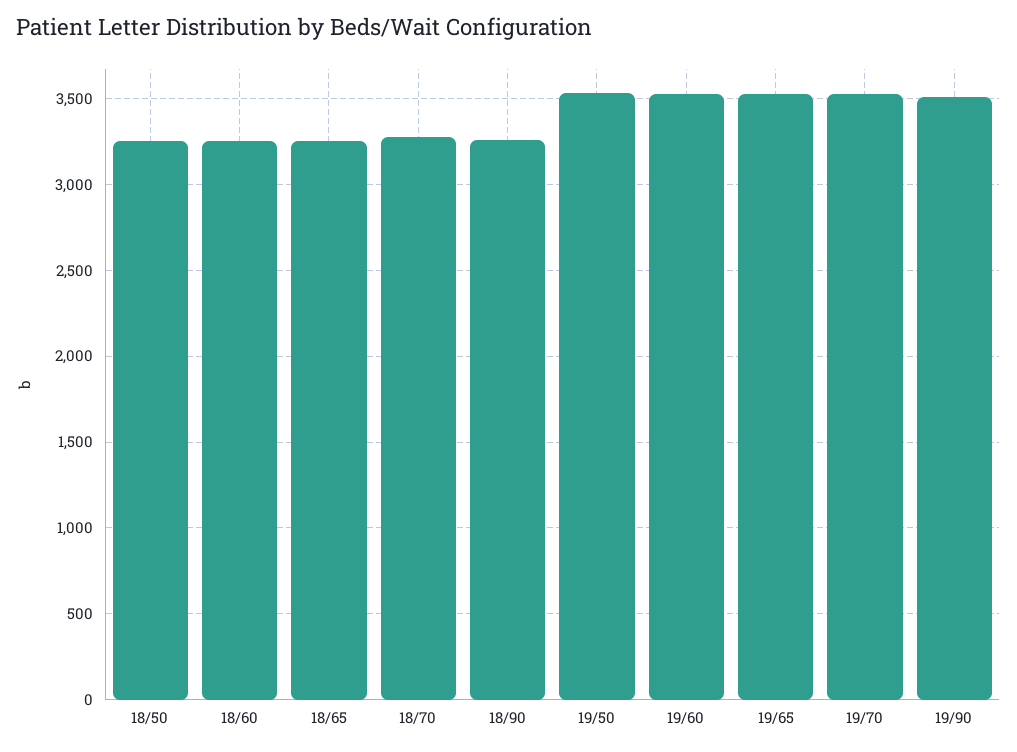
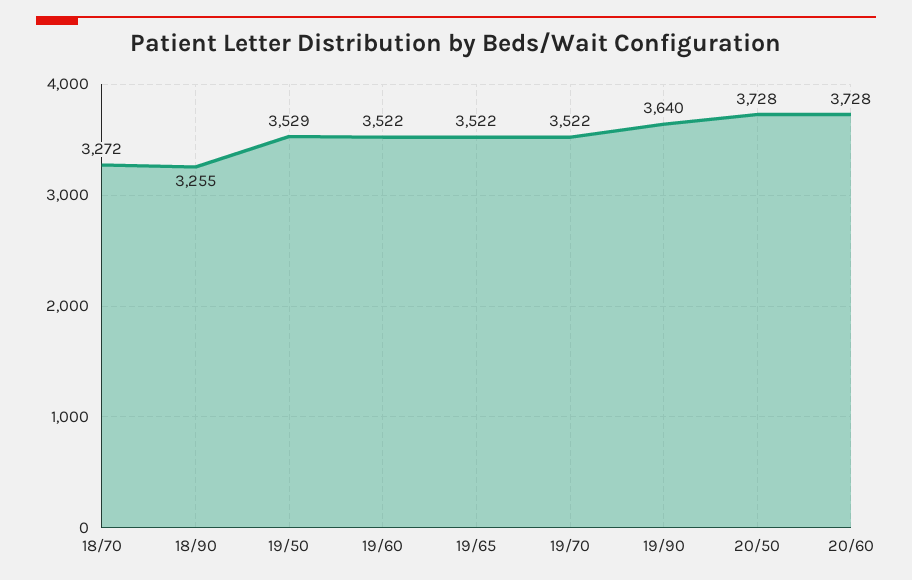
18/50: 3250 -> none
18/60: 3250 -> none
18/65: 3250 -> none
19/90: 3500 -> 3640
20/50: none -> 3728
20/60: none -> 3728

